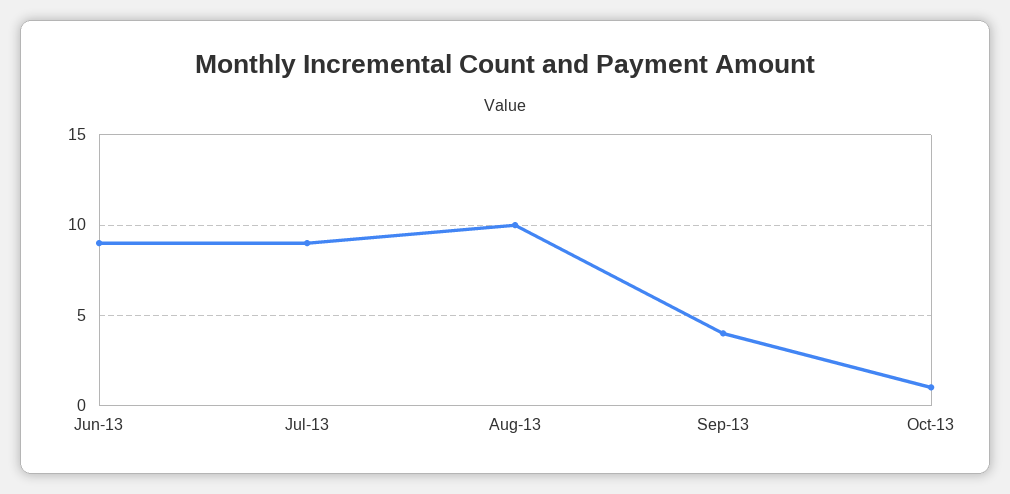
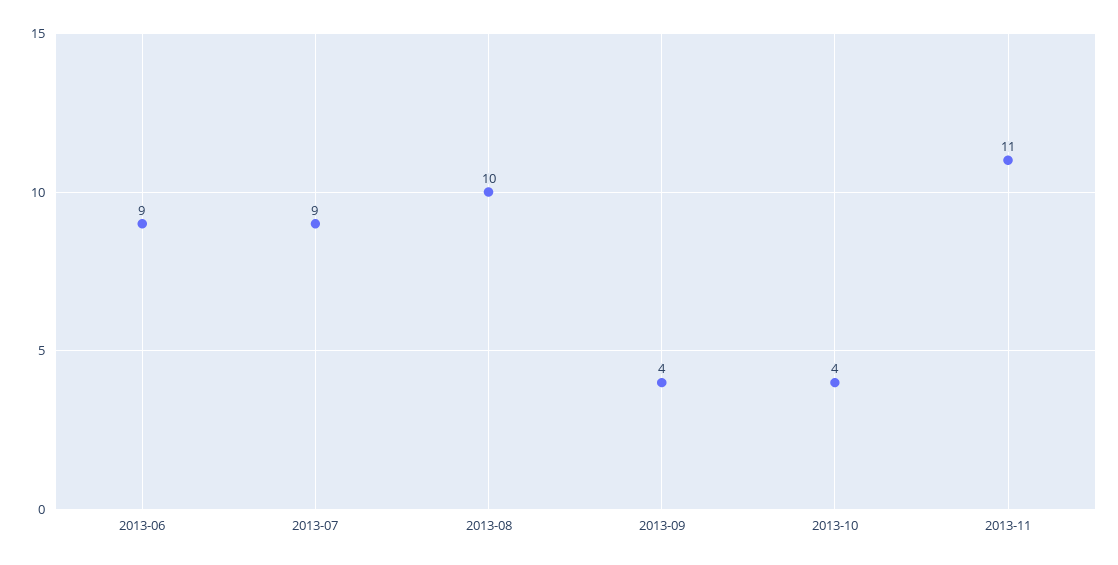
Oct-13: 1 -> 4
2013-11: none -> 11

